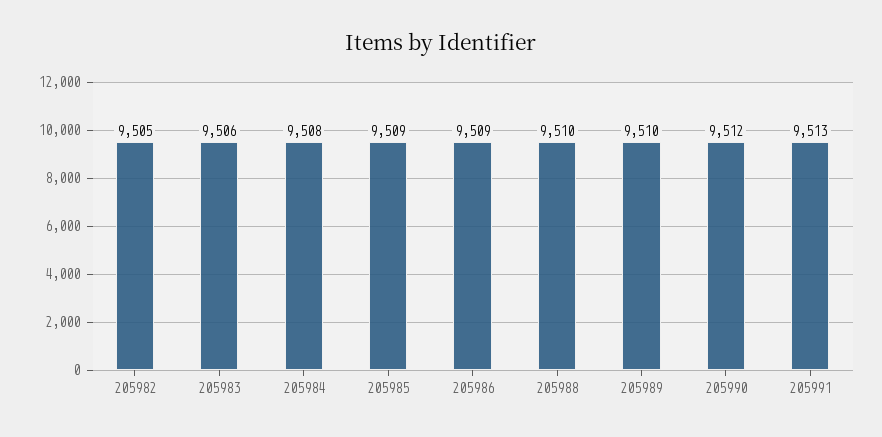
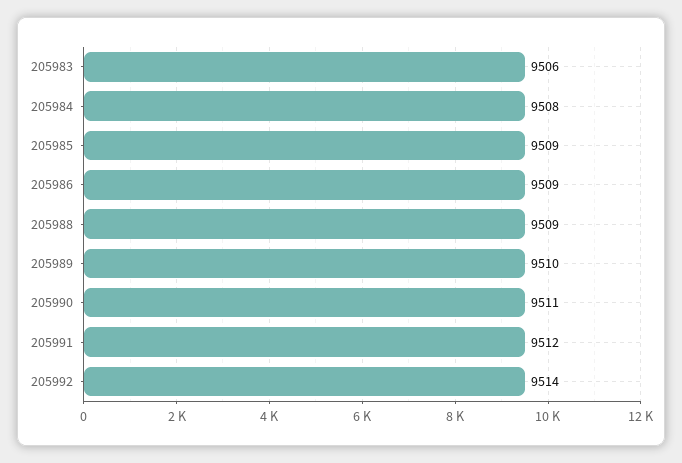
205982: 9505 -> none
205988: 9510 -> 9509
205990: 9512 -> 9511
205991: 9513 -> 9512
205992: none -> 9514

